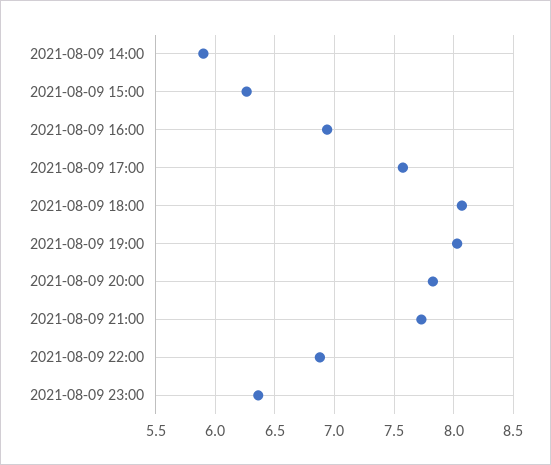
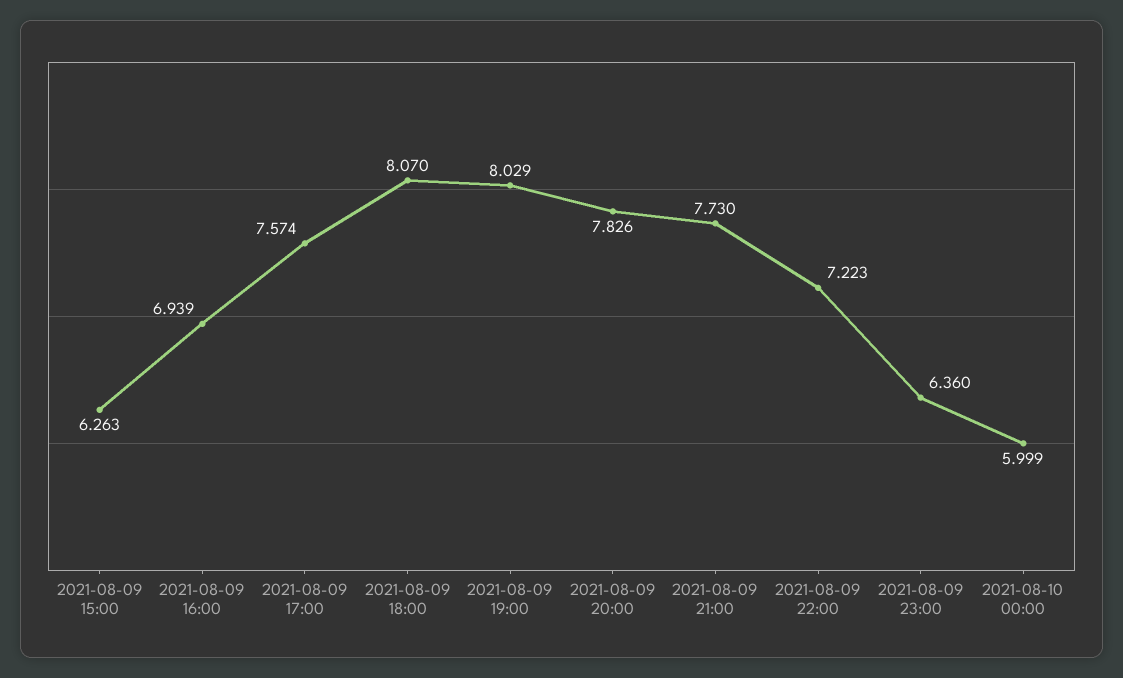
2021-08-09 14:00: 5.9 -> none
2021-08-09 22:00: 6.9 -> 7.223
2021-08-10 00:00: none -> 5.999

